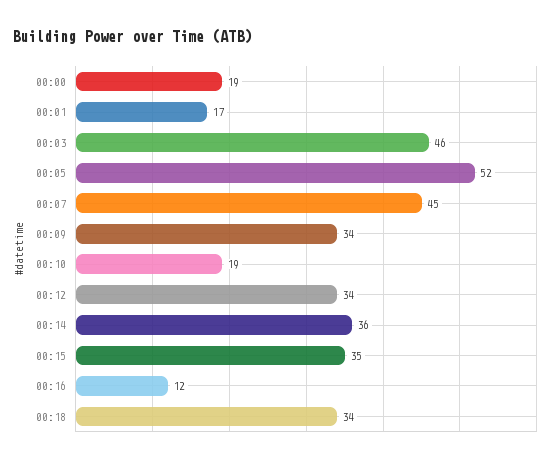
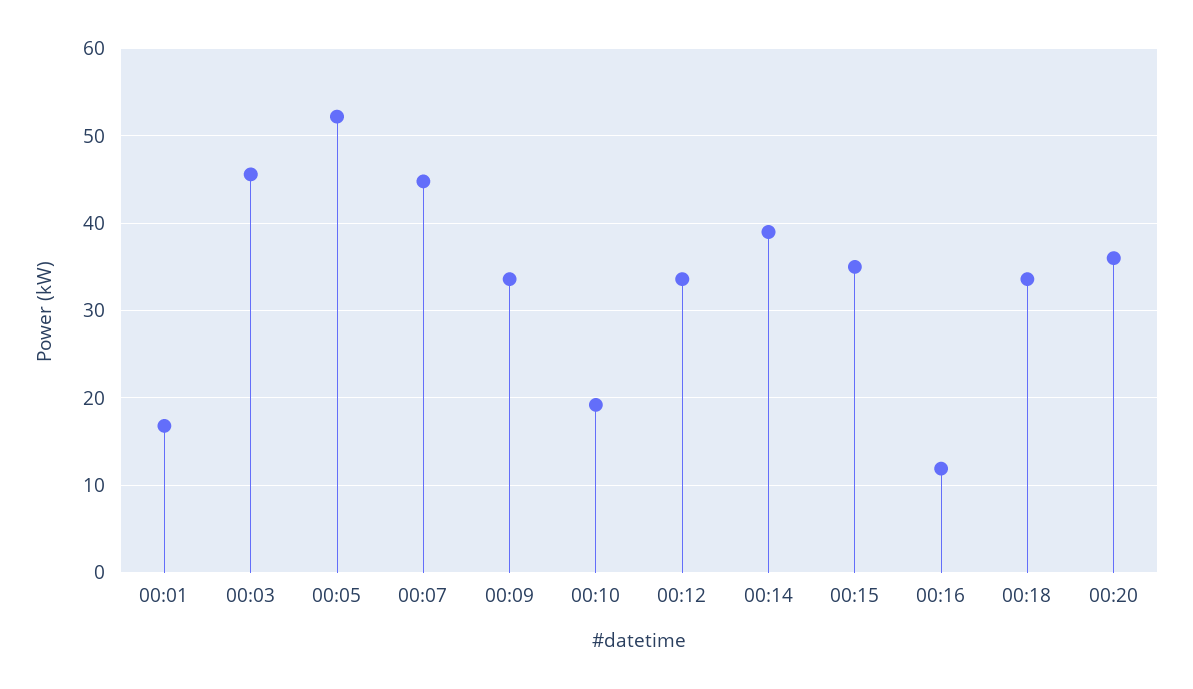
00:00: 19 -> none
00:14: 36 -> 39
00:20: none -> 36

